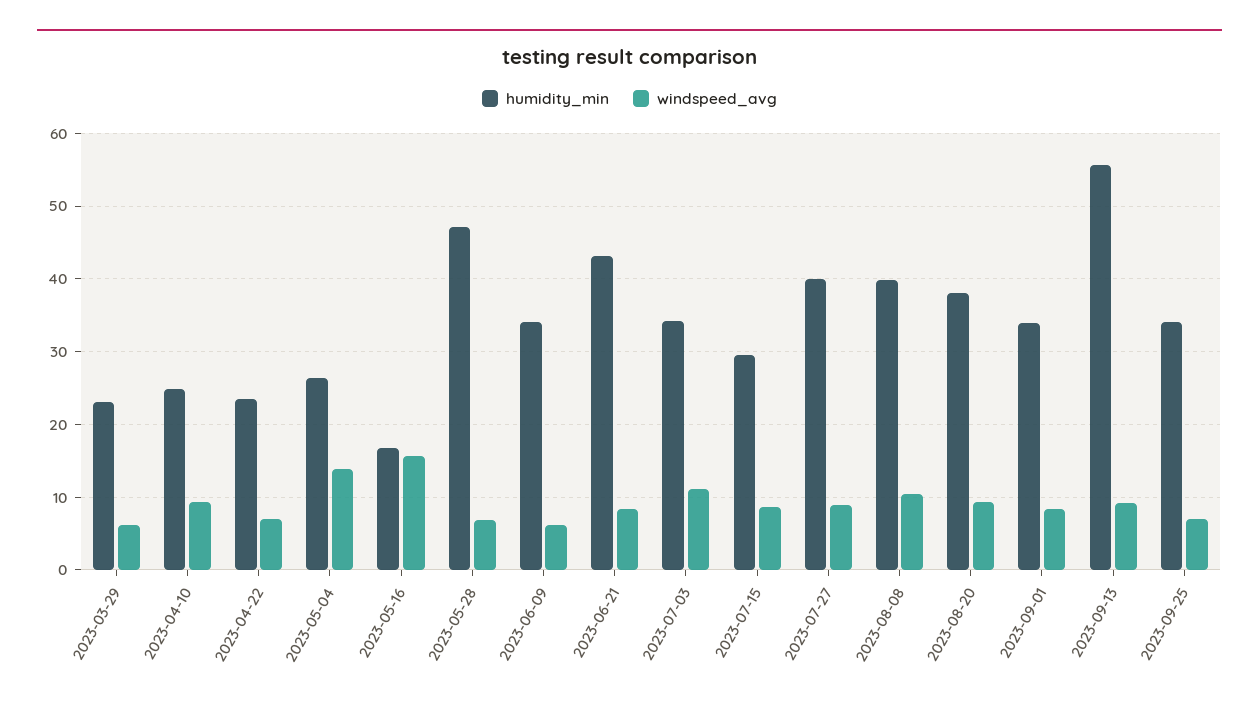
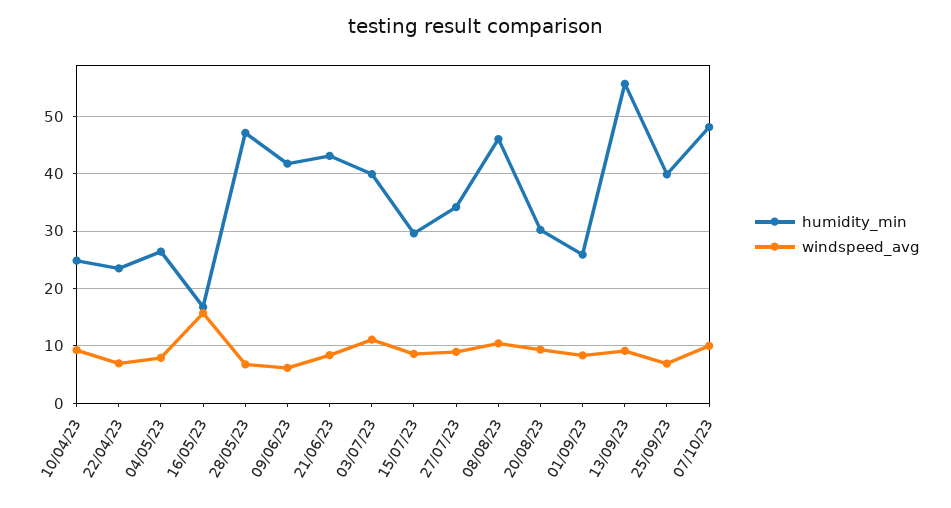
humidity_min, 2023-03-29: 23 -> none
windspeed_avg, 2023-03-29: 6 -> none
windspeed_avg, 2023-05-04: 14 -> 8
humidity_min, 2023-06-09: 34 -> 42
humidity_min, 2023-07-03: 34 -> 40
humidity_min, 2023-07-27: 40 -> 34
humidity_min, 2023-08-08: 40 -> 46
humidity_min, 2023-08-20: 38 -> 30
humidity_min, 2023-09-01: 34 -> 26
humidity_min, 2023-09-25: 34 -> 40
humidity_min, 07/10/23: none -> 48
windspeed_avg, 07/10/23: none -> 10

